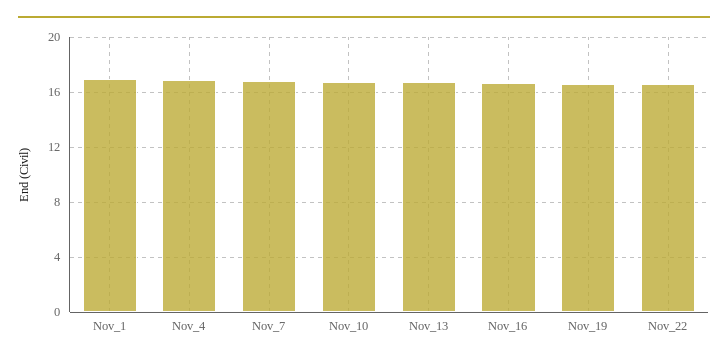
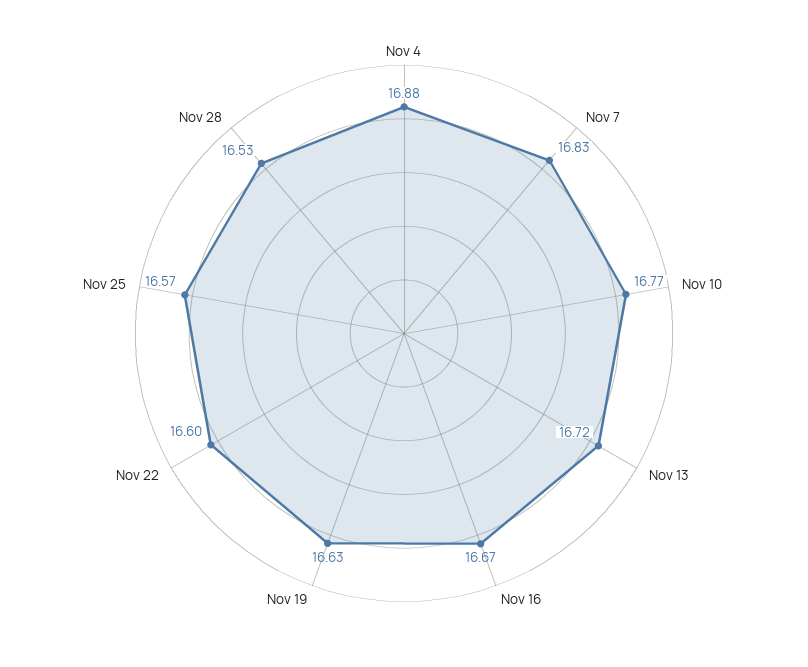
Nov_1: 17 -> none
Nov 25: none -> 16.57
Nov 28: none -> 16.53

